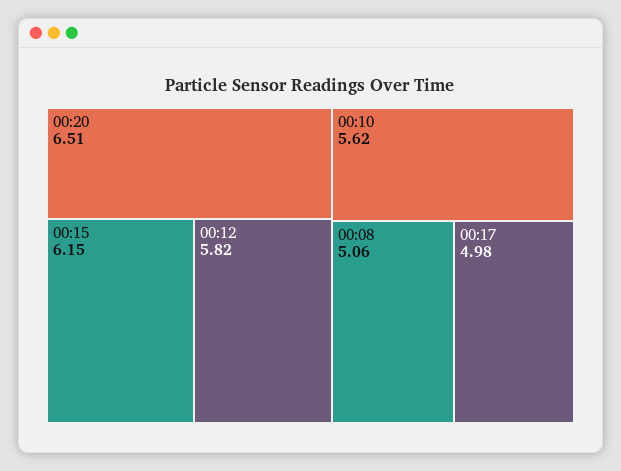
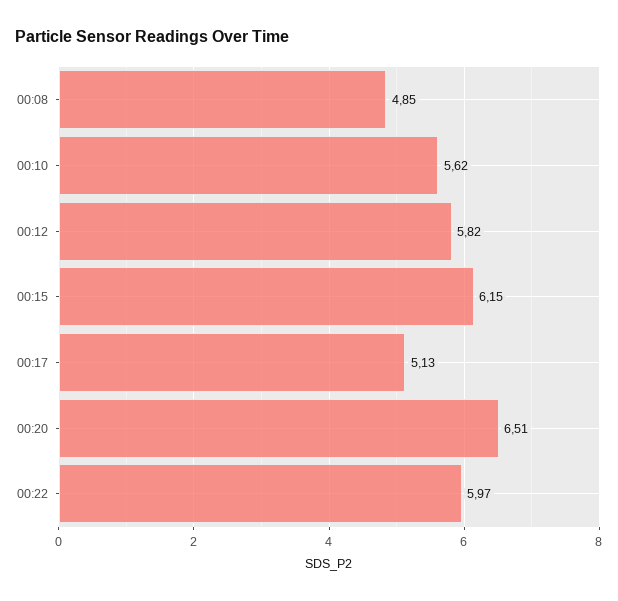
00:08: 5.06 -> 4.85
00:17: 4.98 -> 5.13
00:22: none -> 5.97

